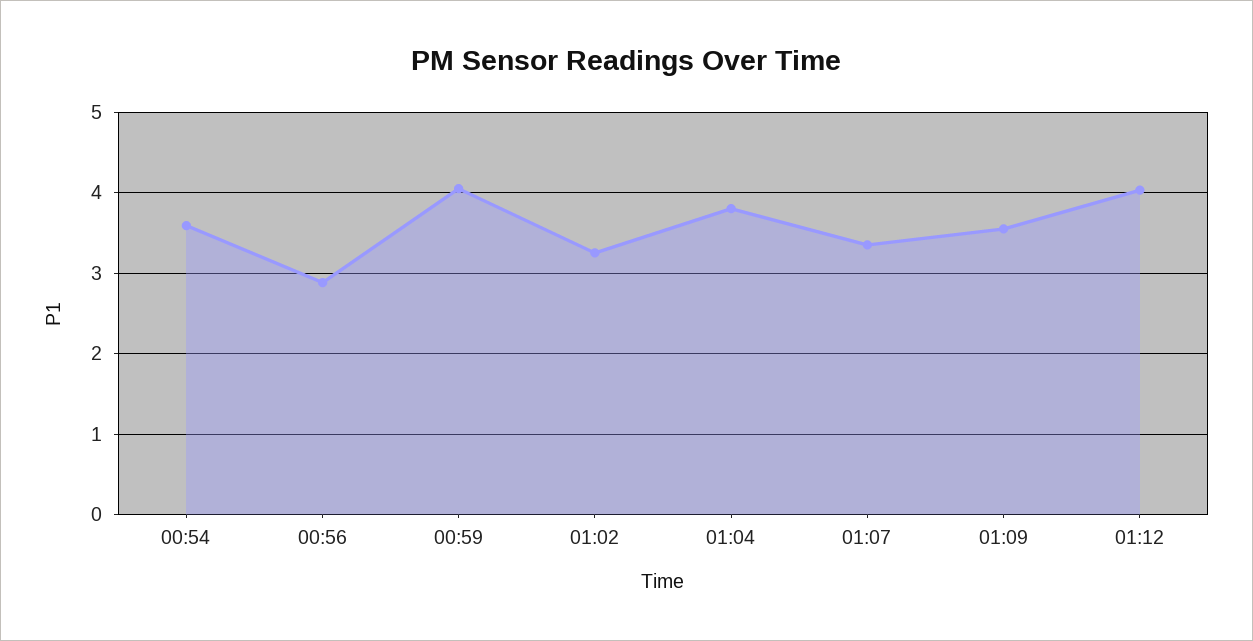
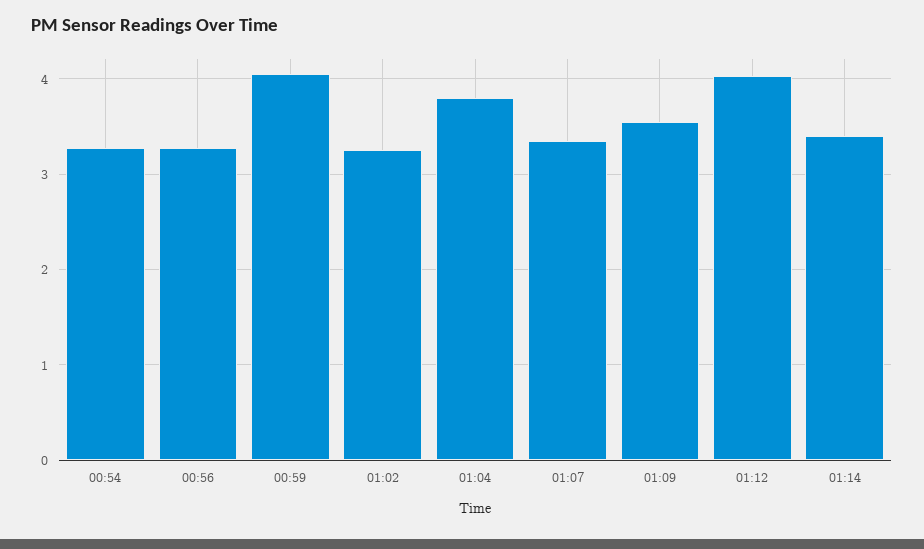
00:54: 3.6 -> 3.3
00:56: 2.9 -> 3.3
01:14: none -> 3.4

